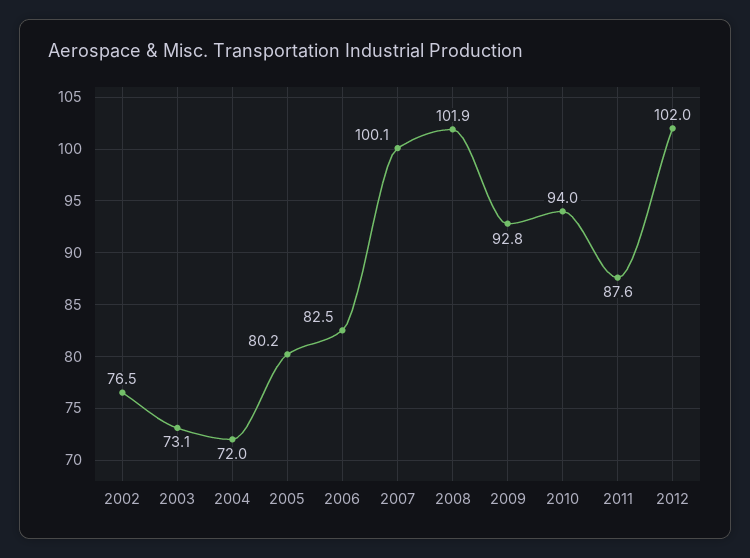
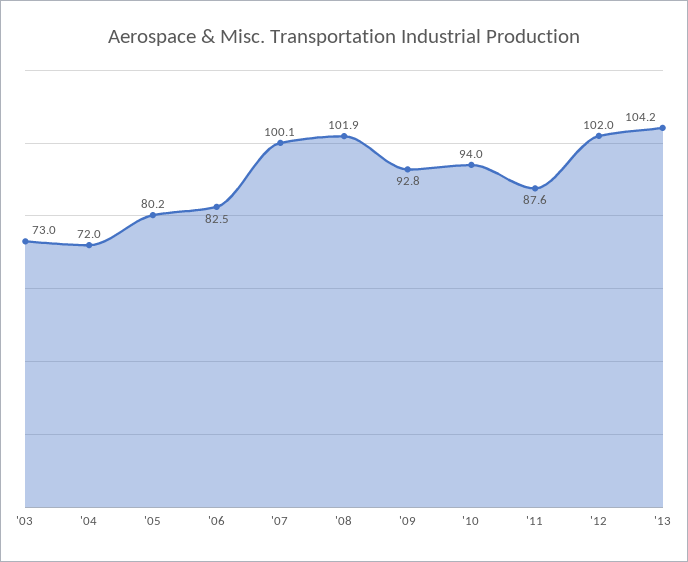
2002: 76.5 -> none
2003: 73.1 -> 73
'13: none -> 104.2

